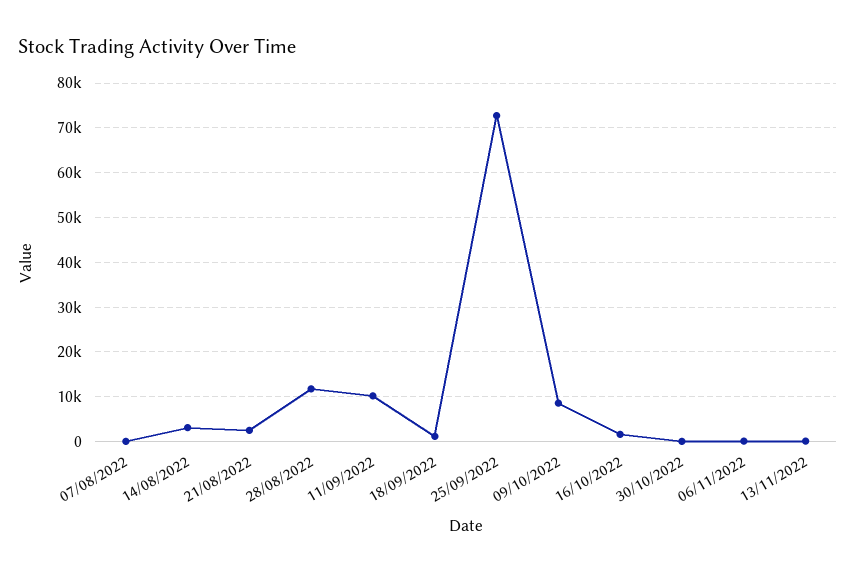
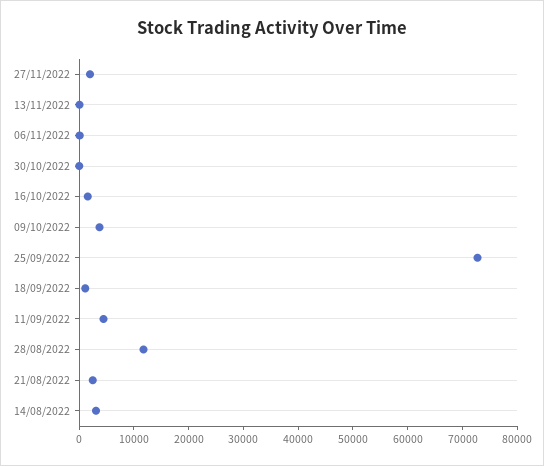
07/08/2022: 0 -> none
11/09/2022: 10000 -> 4000
09/10/2022: 8000 -> 4000
27/11/2022: none -> 2000

